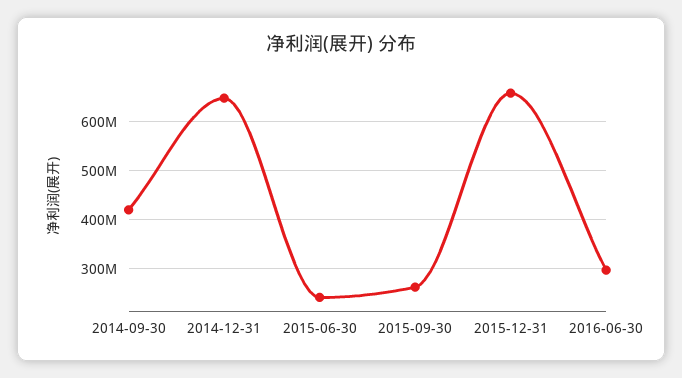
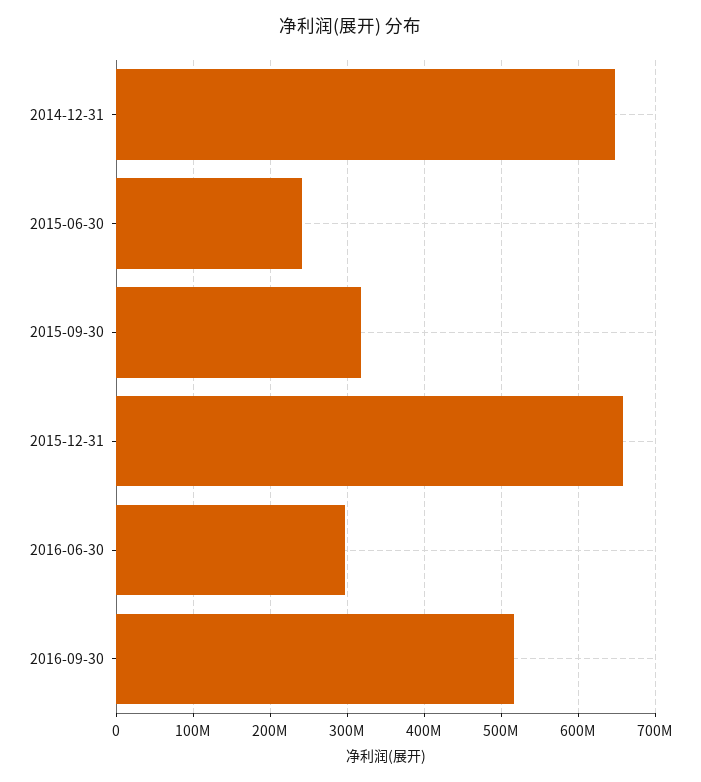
2014-09-30: 420000000 -> none
2015-09-30: 260000000 -> 320000000
2016-09-30: none -> 520000000

